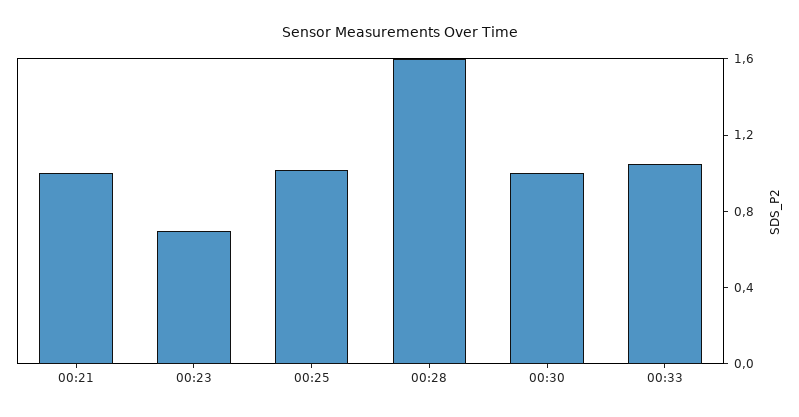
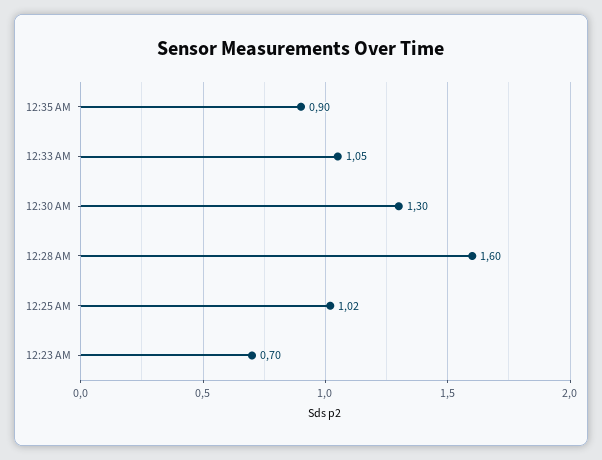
00:21: 1 -> none
00:30: 1 -> 1.3
12:35 AM: none -> 0.9

